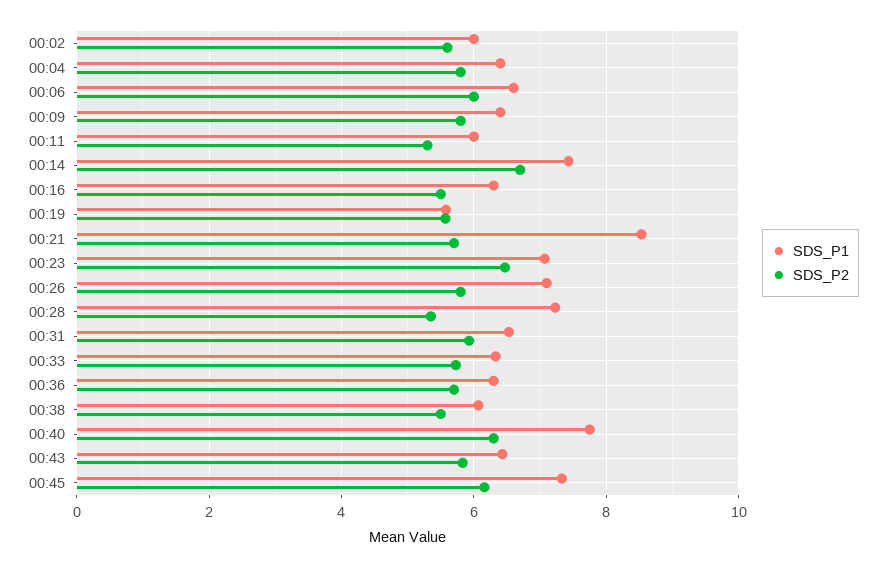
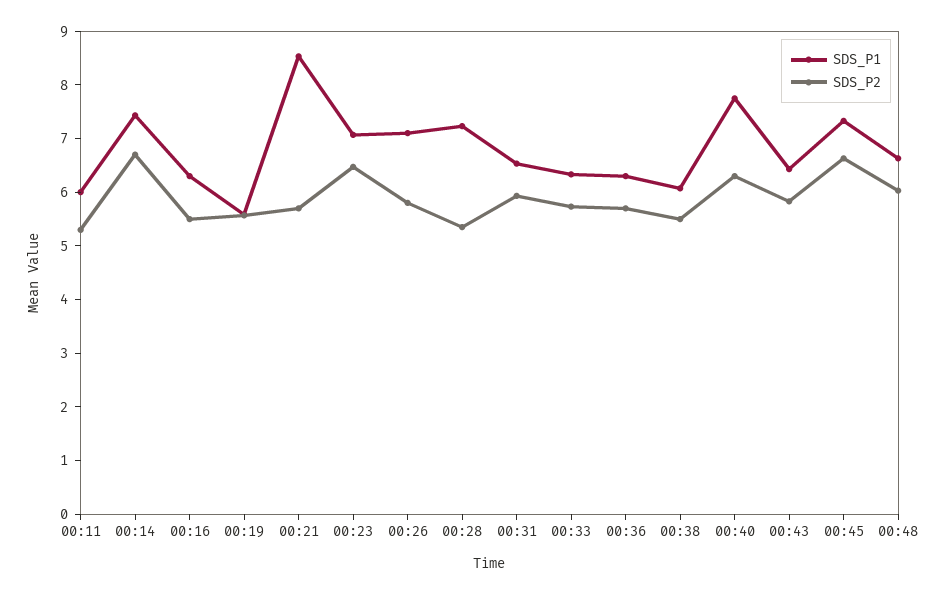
SDS_P1, 00:02: 6 -> none
SDS_P2, 00:02: 5.6 -> none
SDS_P1, 00:04: 6.4 -> none
SDS_P2, 00:04: 5.8 -> none
SDS_P1, 00:06: 6.6 -> none
SDS_P2, 00:06: 6 -> none
SDS_P1, 00:09: 6.4 -> none
SDS_P2, 00:09: 5.8 -> none
SDS_P2, 00:45: 6.2 -> 6.6
SDS_P1, 00:48: none -> 6.6
SDS_P2, 00:48: none -> 6

